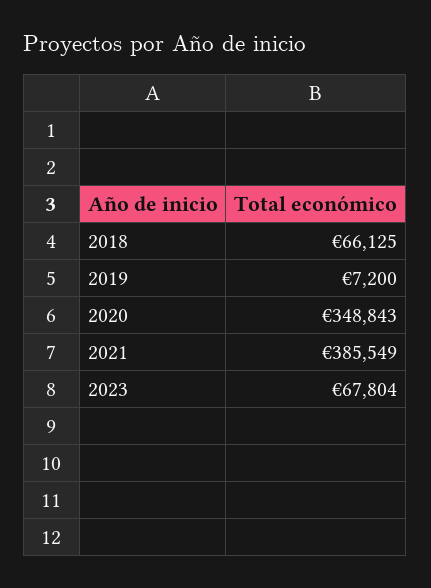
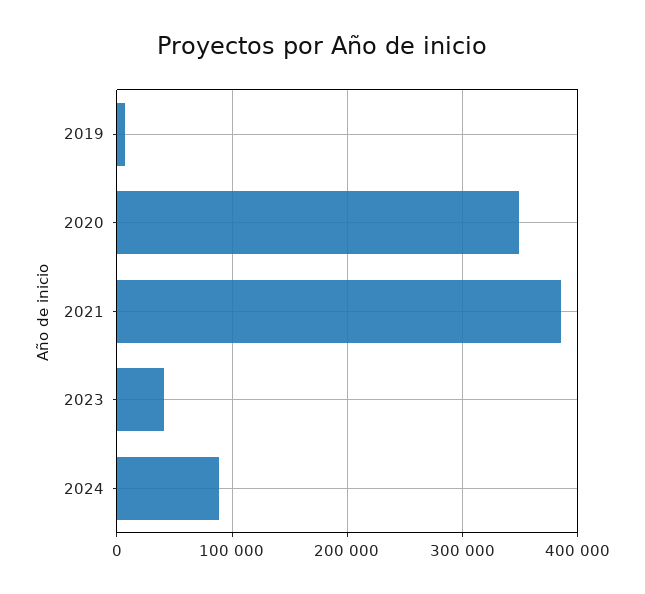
2018: 66125 -> none
2023: 67804 -> 40000
2024: none -> 90000

